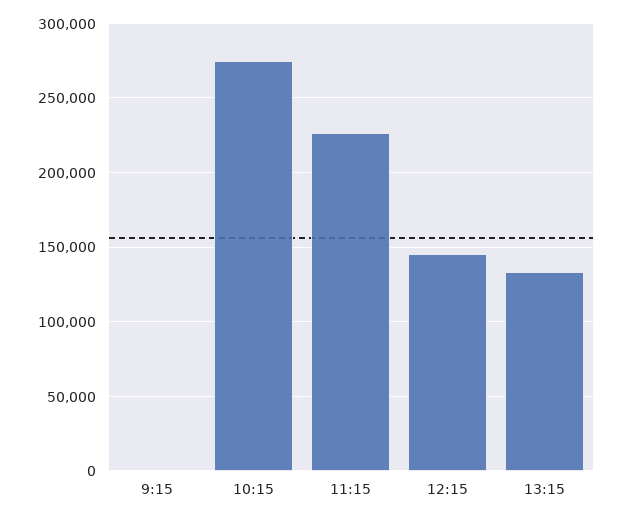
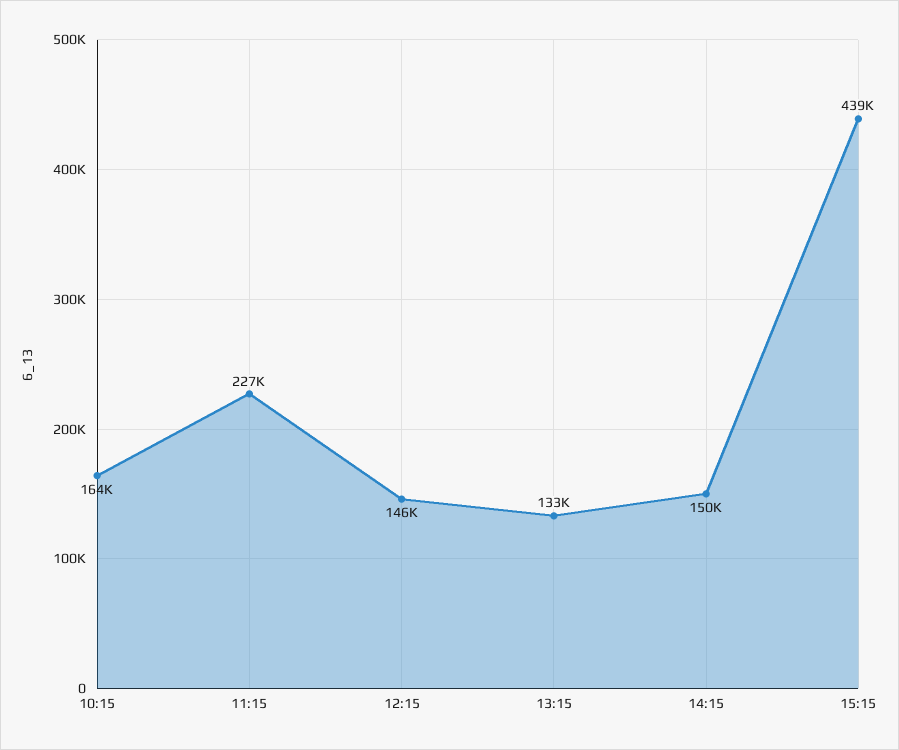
9:15: 0 -> none
10:15: 275000 -> 164000
14:15: none -> 150000
15:15: none -> 439000

